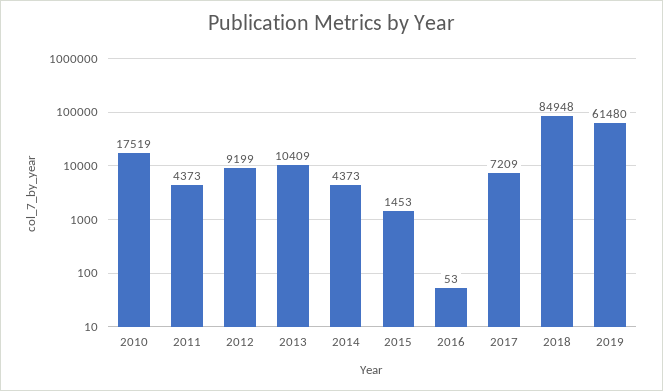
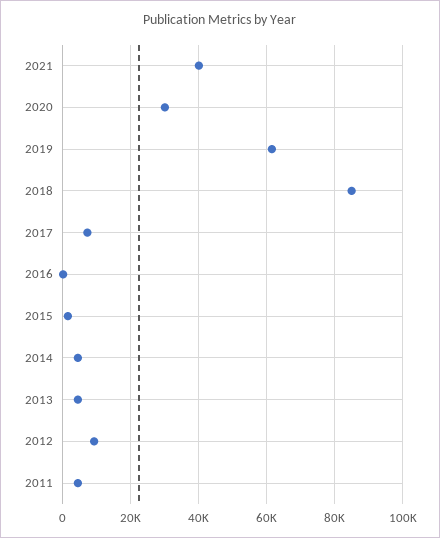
2010: 17519 -> none
2013: 10409 -> 4000
2021: none -> 40000
2020: none -> 30000

